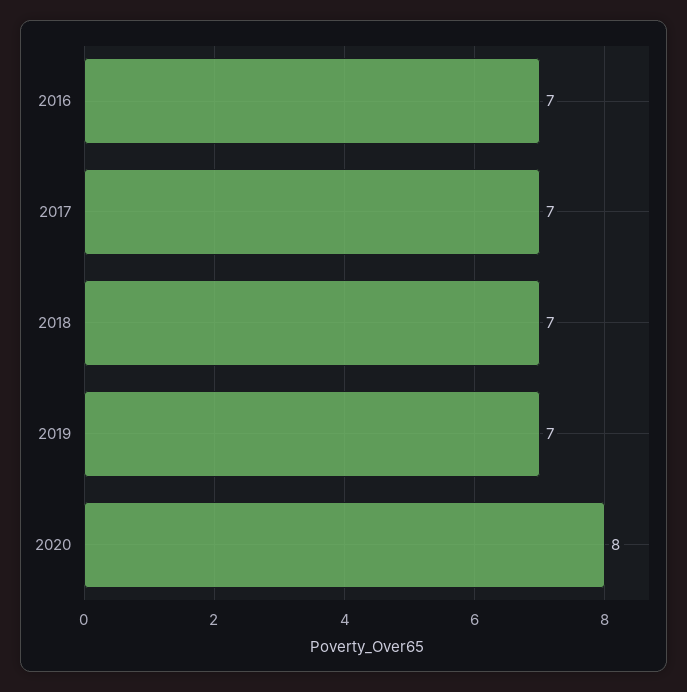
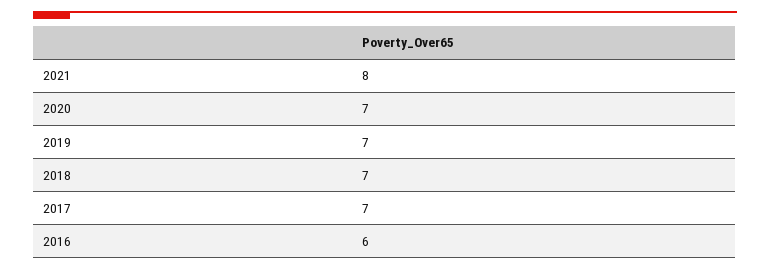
2016: 7 -> 6
2020: 8 -> 7
2021: none -> 8

